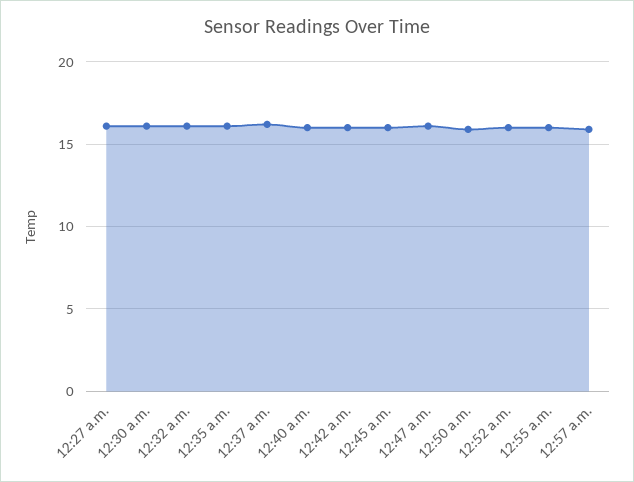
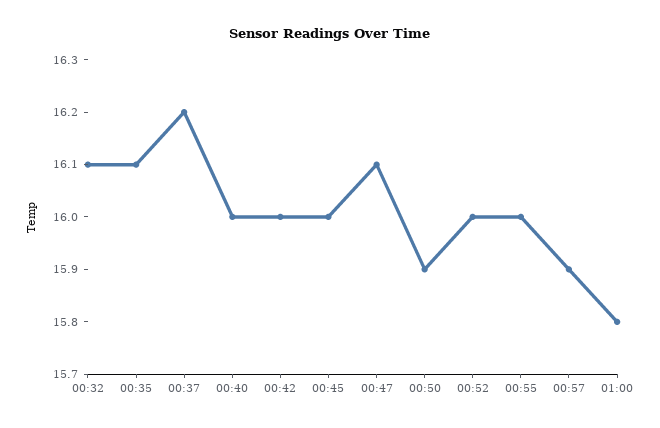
12:27 a.m.: 16 -> none
12:30 a.m.: 16 -> none
01:00: none -> 15.8

